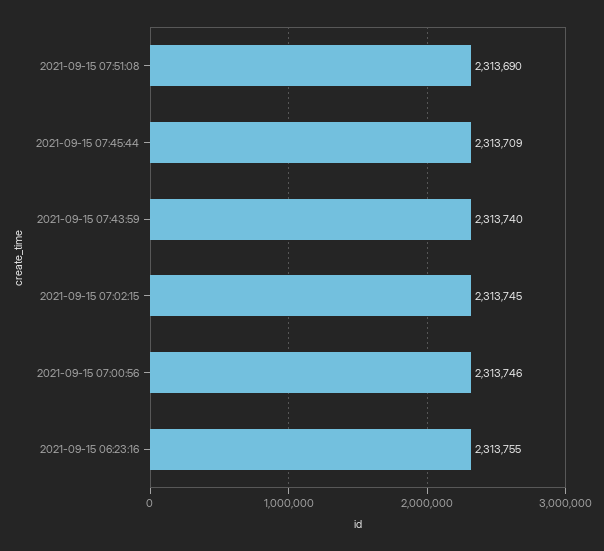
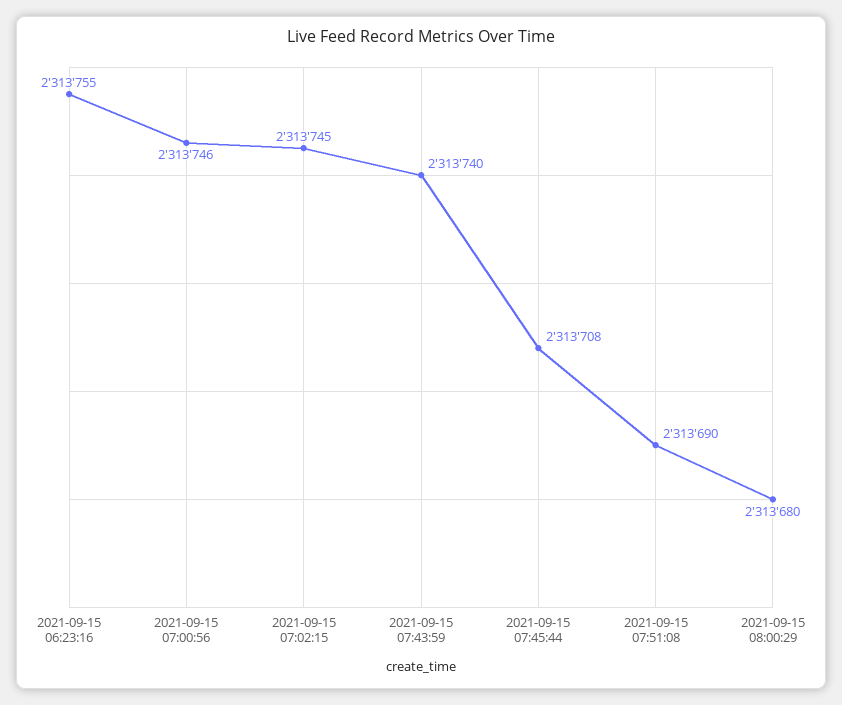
2021-09-15 07:45:44: 2313709 -> 2313708
2021-09-15 08:00:29: none -> 2313680

